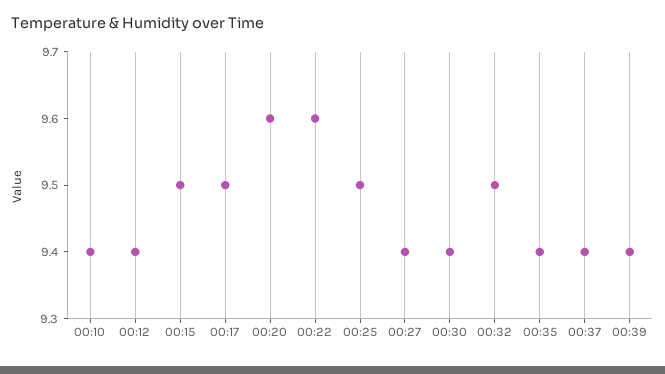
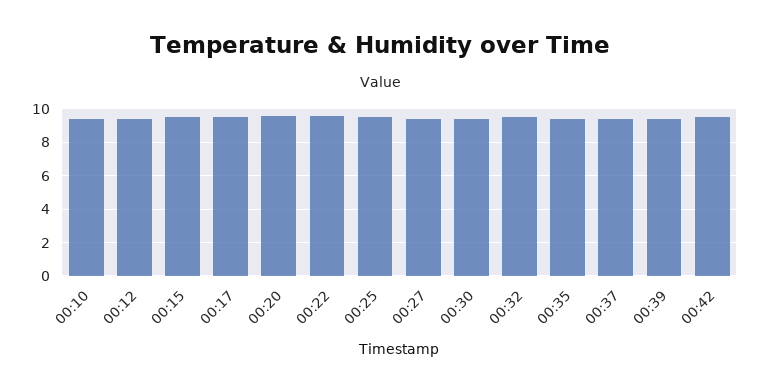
00:42: none -> 9.5

